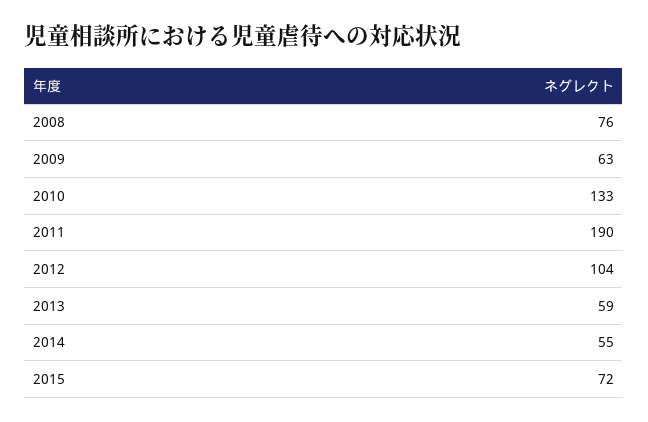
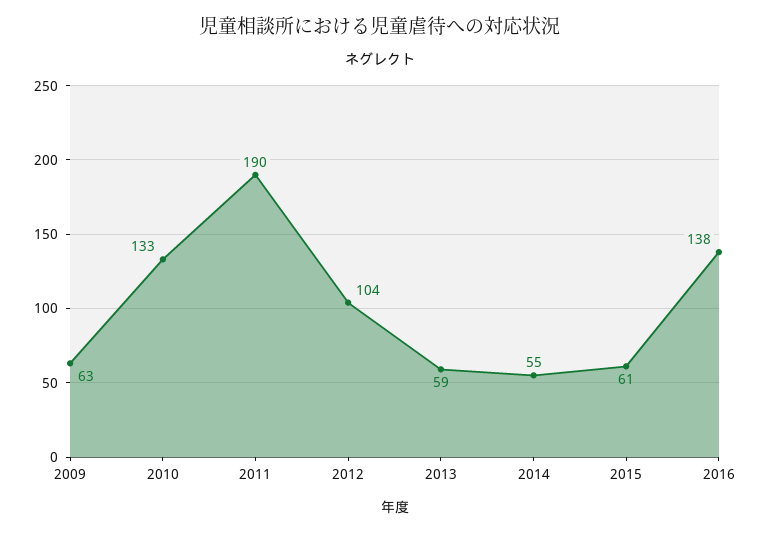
2008: 76 -> none
2015: 72 -> 61
2016: none -> 138

